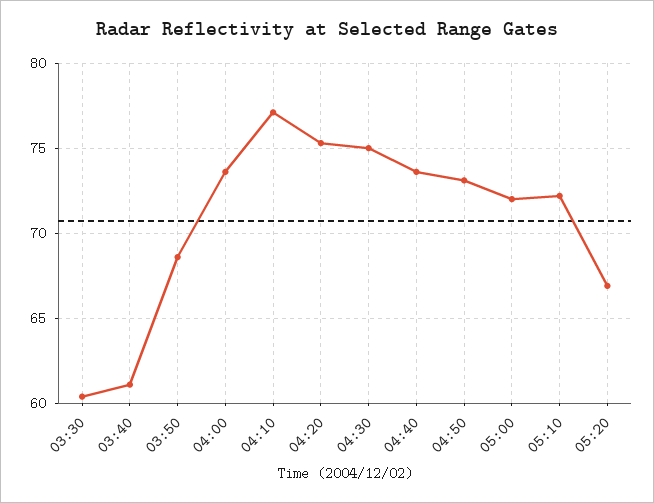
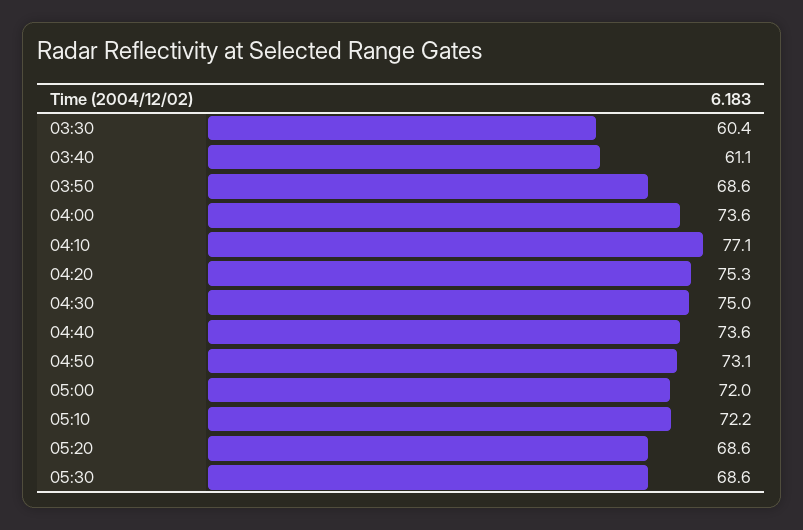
05:20: 67 -> 68.6
05:30: none -> 68.6

